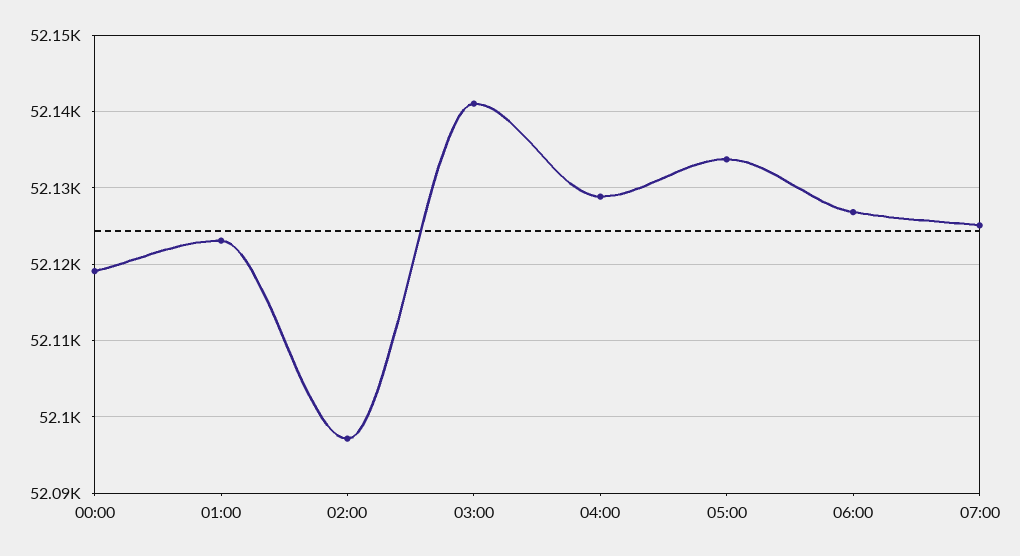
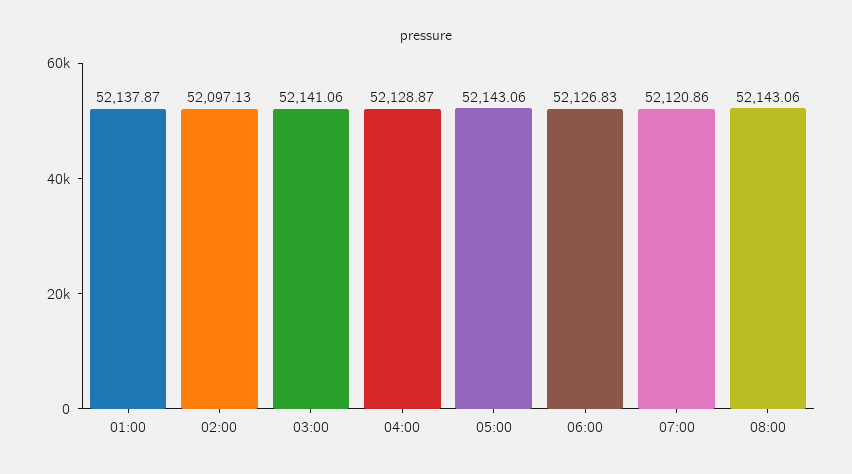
00:00: 52119 -> none
01:00: 52123 -> 52137.87
05:00: 52134 -> 52143.06
07:00: 52125 -> 52120.86
08:00: none -> 52143.06

